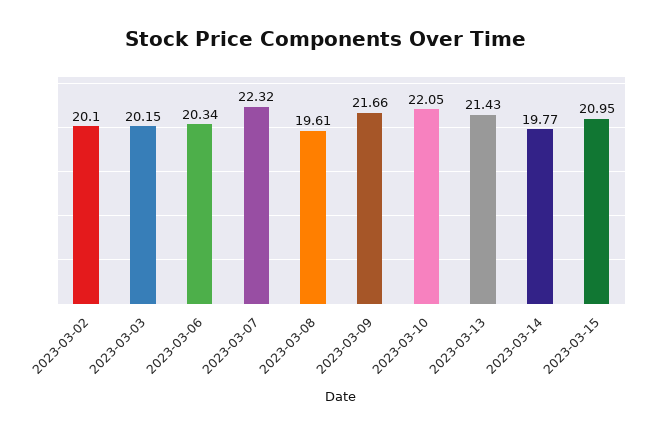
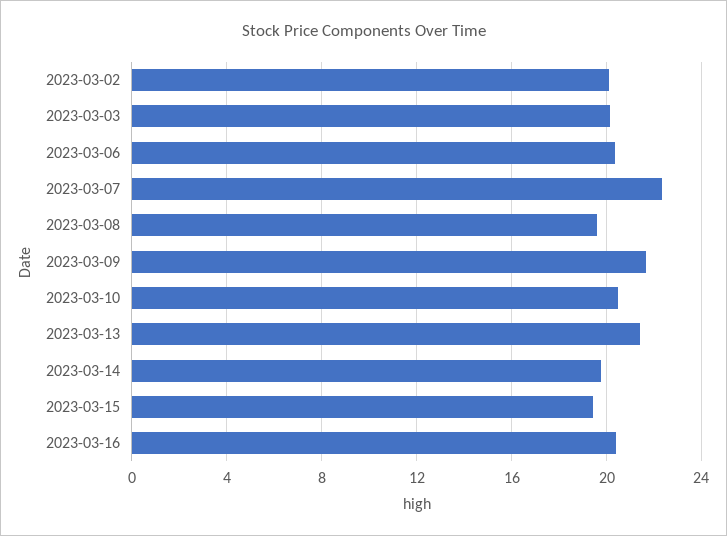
2023-03-10: 22.05 -> 20.5
2023-03-15: 20.95 -> 19.5
2023-03-16: none -> 20.5

